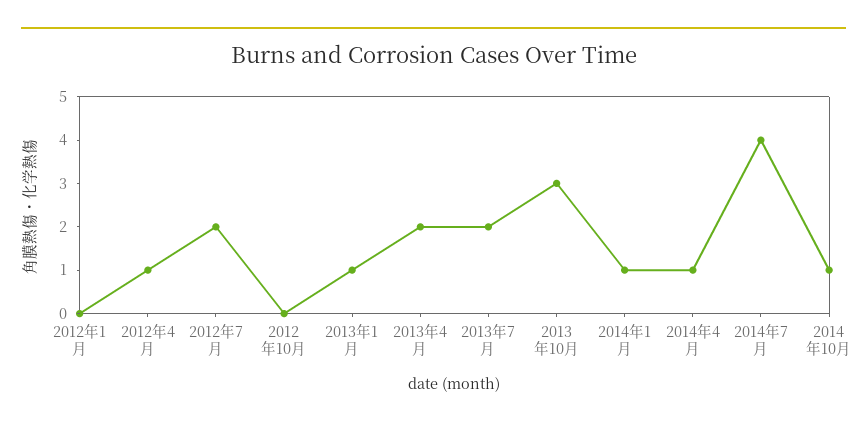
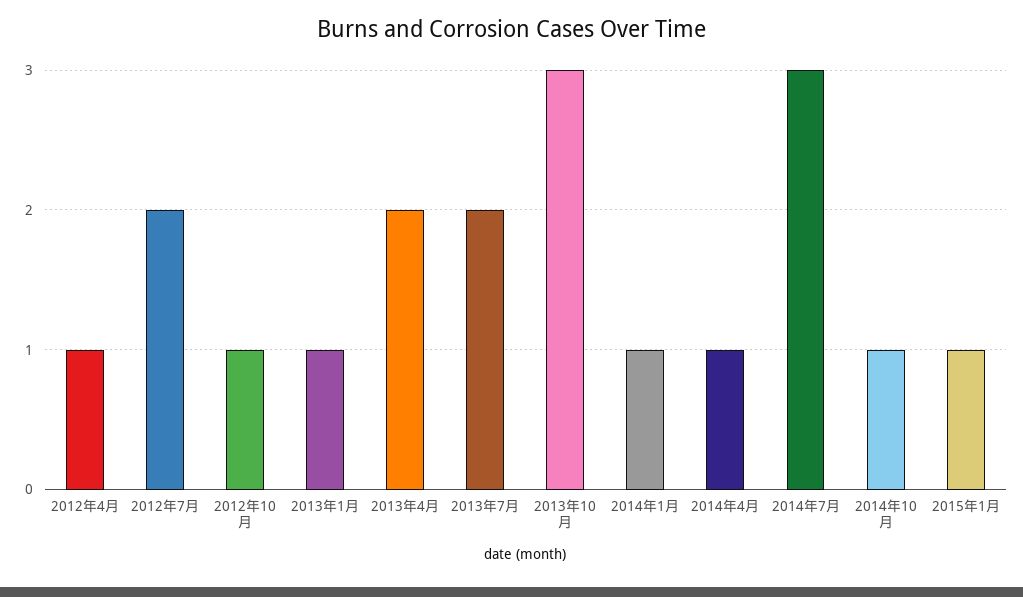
2012年1月: 0 -> none
2012年10月: 0 -> 1
2014年7月: 4 -> 3
2015年1月: none -> 1

